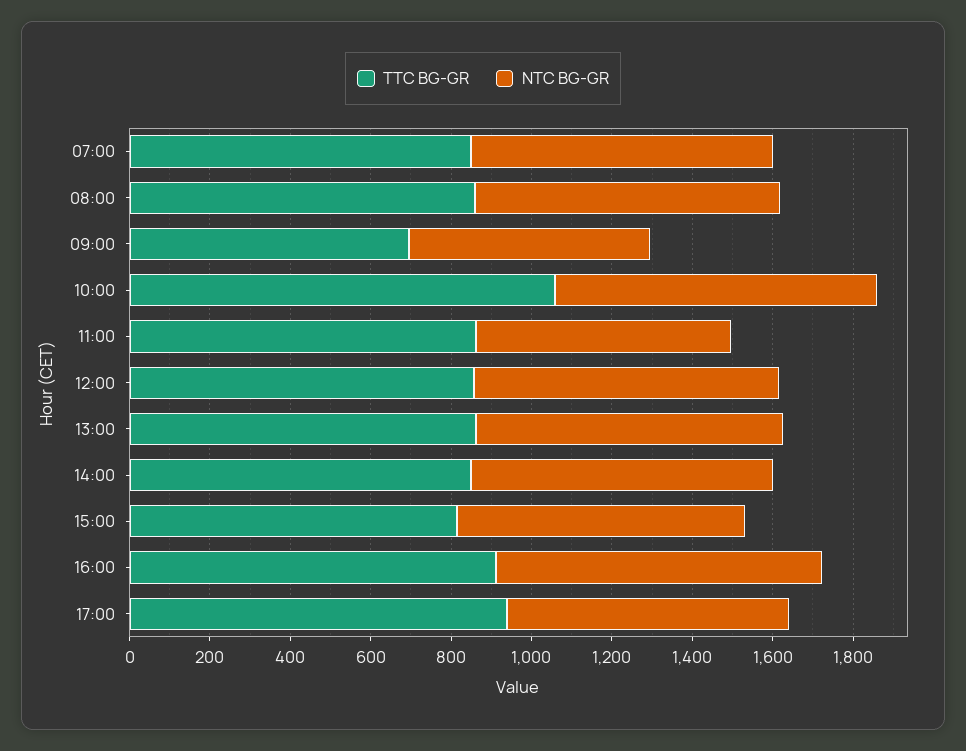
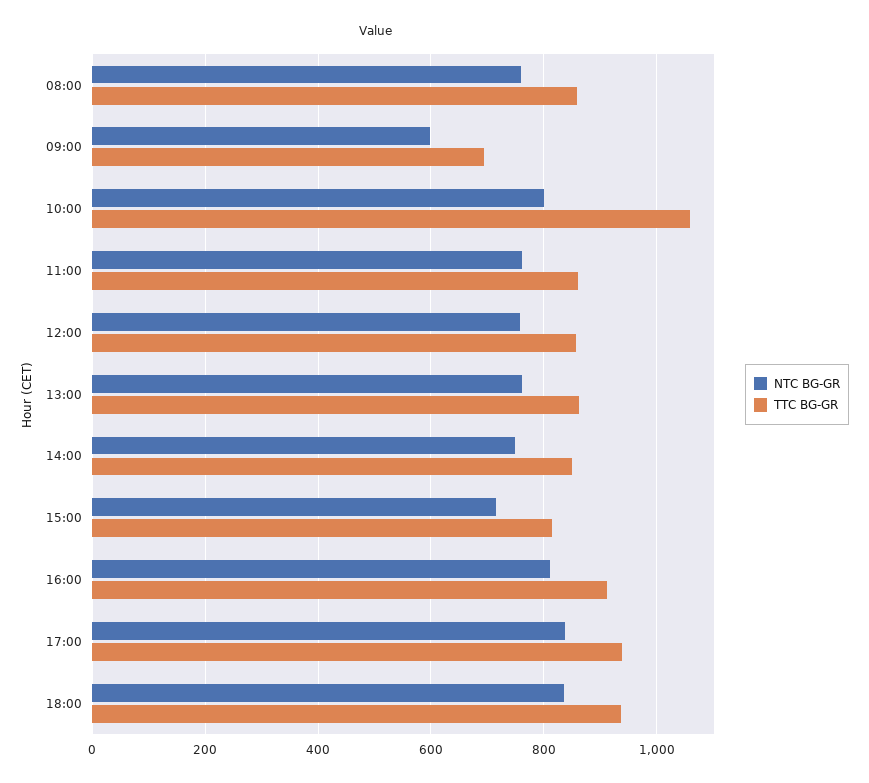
TTC BG-GR, 07:00: 850 -> none
NTC BG-GR, 07:00: 750 -> none
NTC BG-GR, 11:00: 650 -> 760
NTC BG-GR, 17:00: 700 -> 840
NTC BG-GR, 18:00: none -> 840
TTC BG-GR, 18:00: none -> 940

